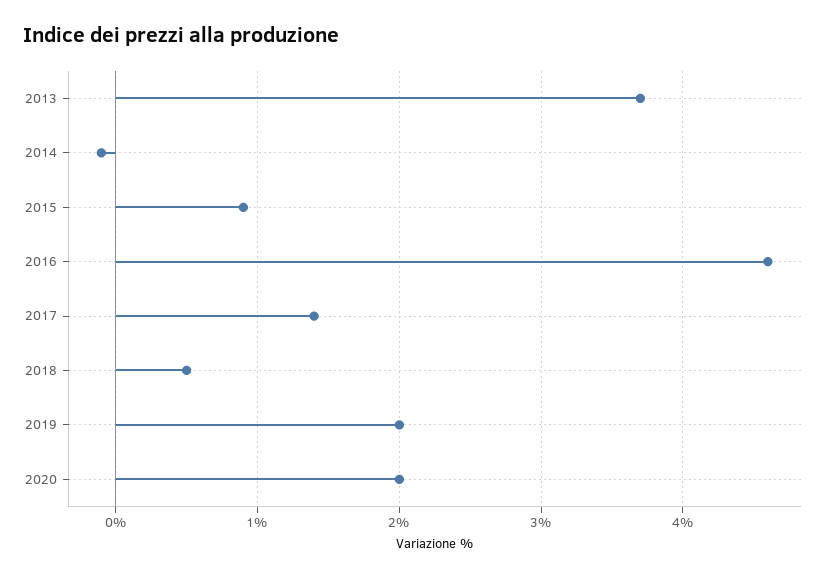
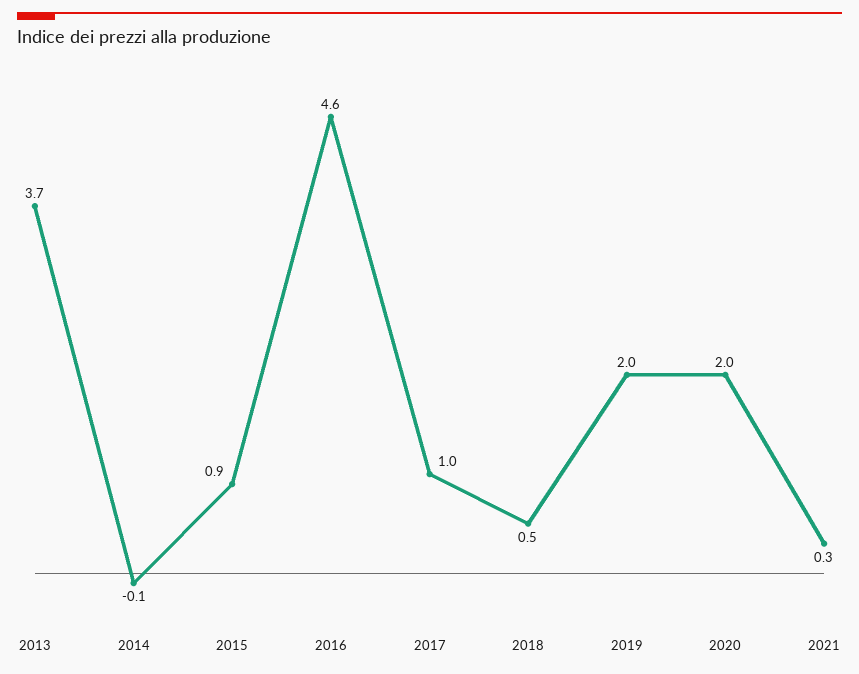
2017: 1.4 -> 1
2021: none -> 0.3

